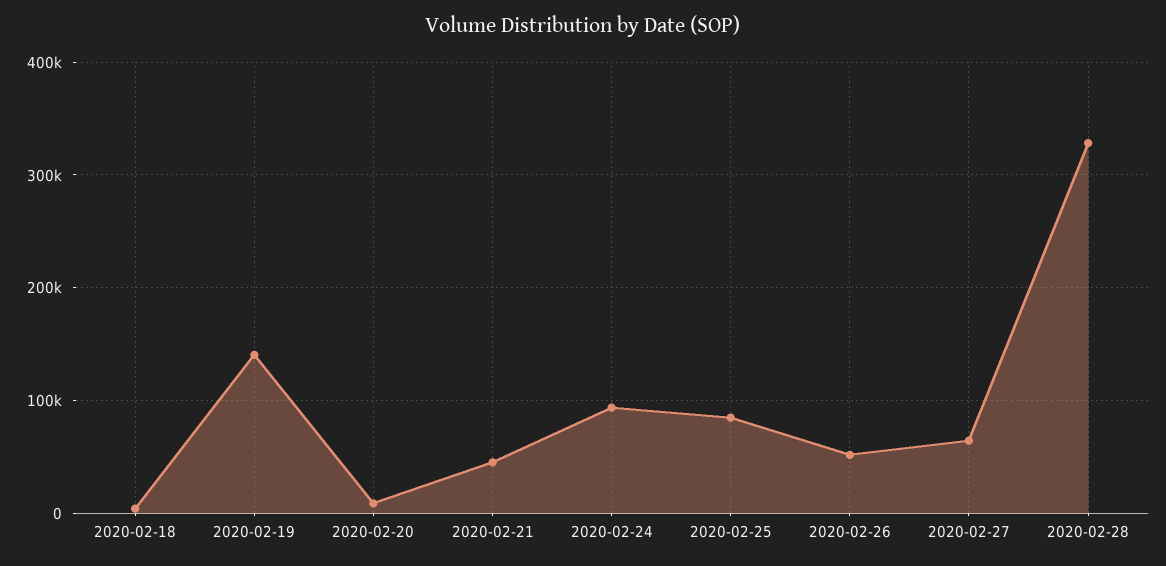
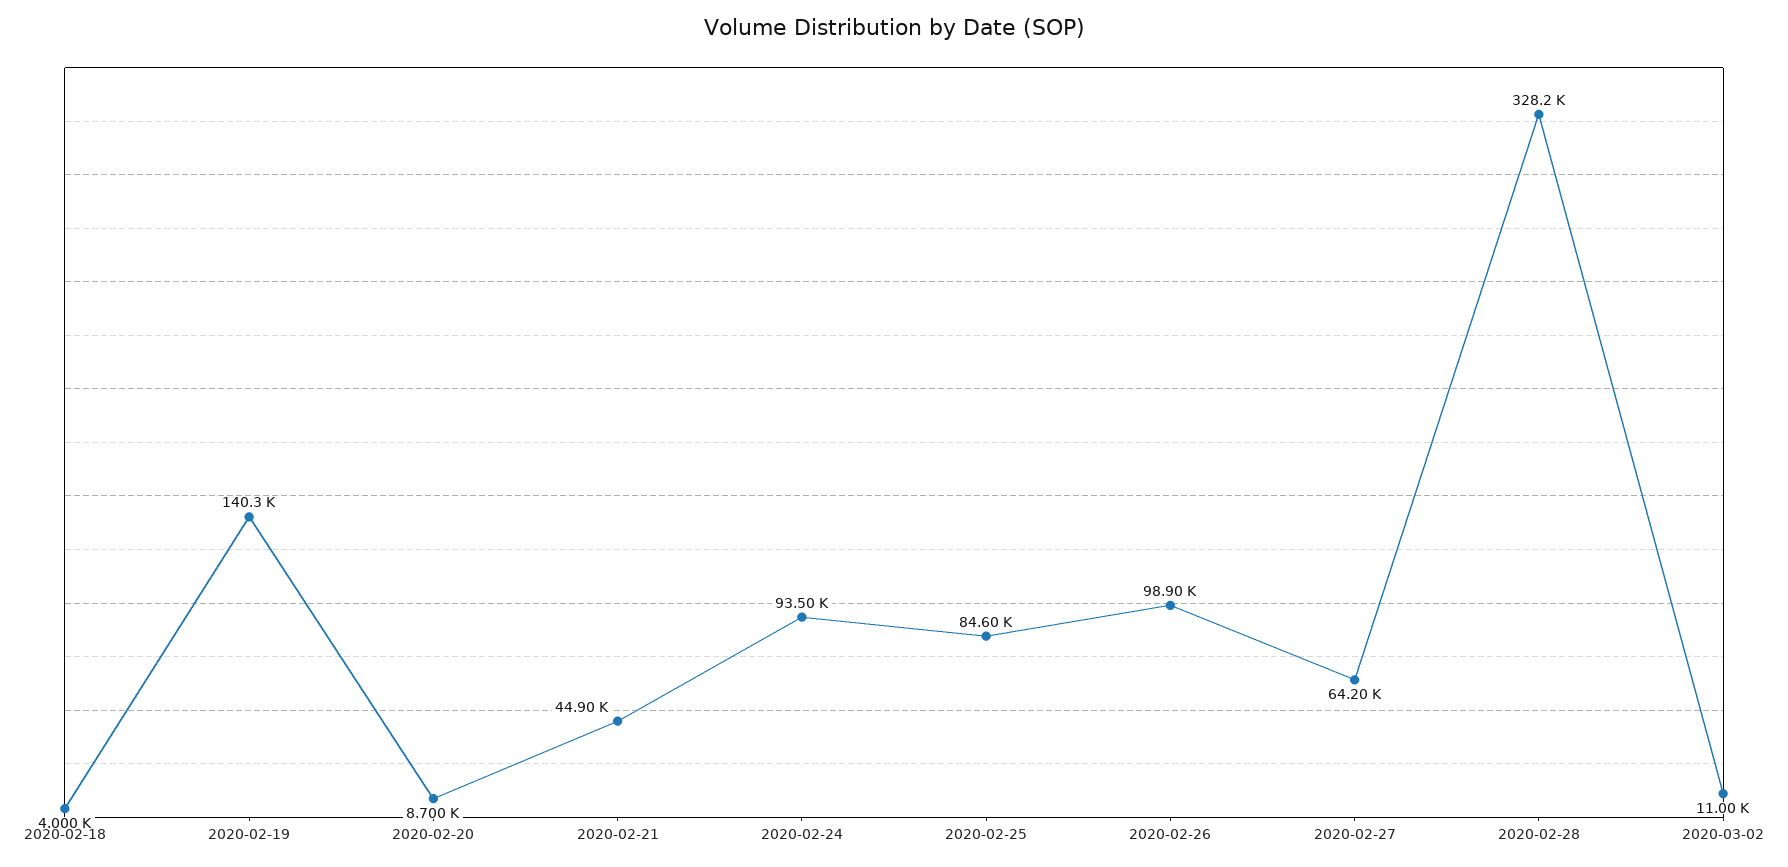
2020-02-26: 50000 -> 98900
2020-03-02: none -> 11000

